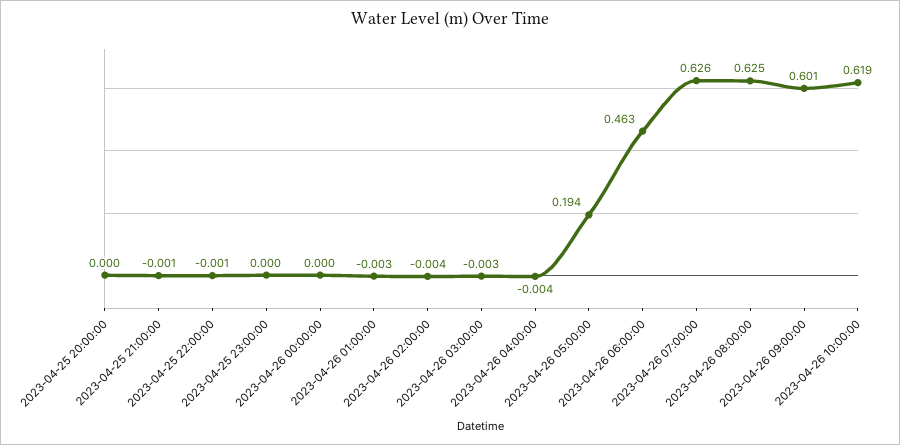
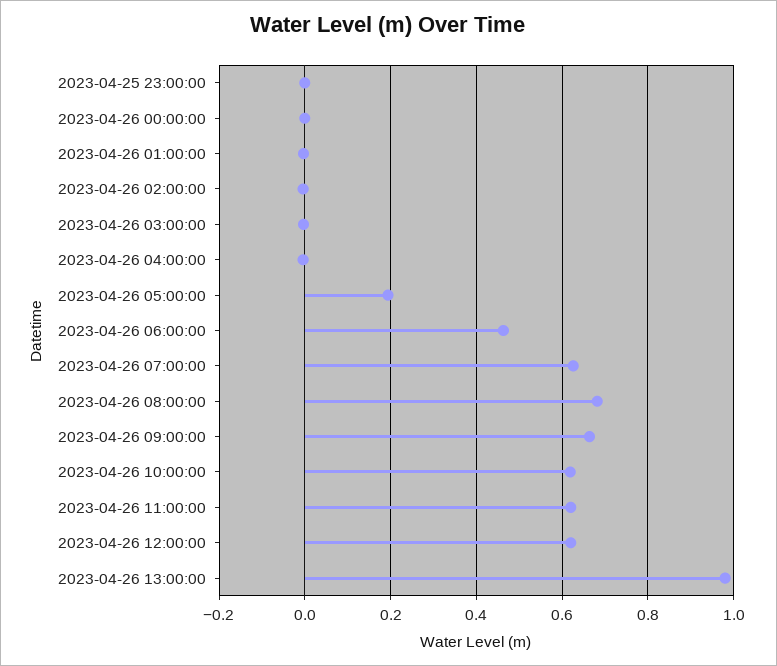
2023-04-25 20:00:00: 0 -> none
2023-04-25 21:00:00: -0.001 -> none
2023-04-25 22:00:00: -0.001 -> none
2023-04-26 08:00:00: 0.625 -> 0.68
2023-04-26 09:00:00: 0.601 -> 0.66
2023-04-26 11:00:00: none -> 0.62
2023-04-26 12:00:00: none -> 0.62
2023-04-26 13:00:00: none -> 0.98

